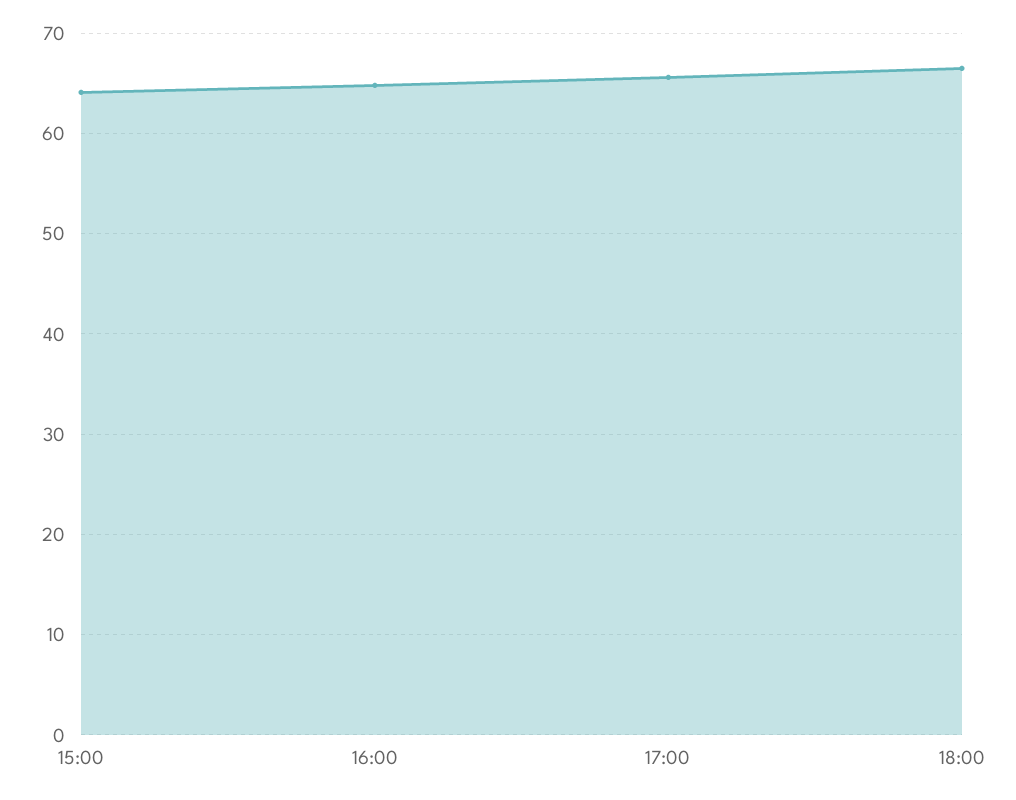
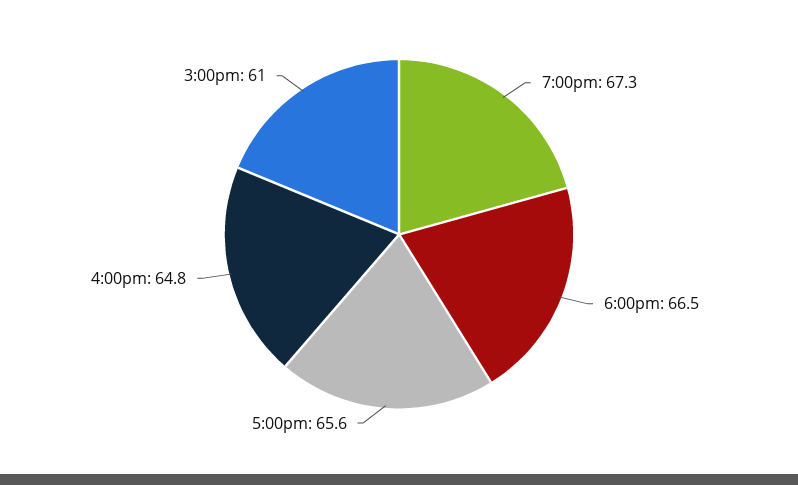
15:00: 64 -> 61
7:00pm: none -> 67.3

